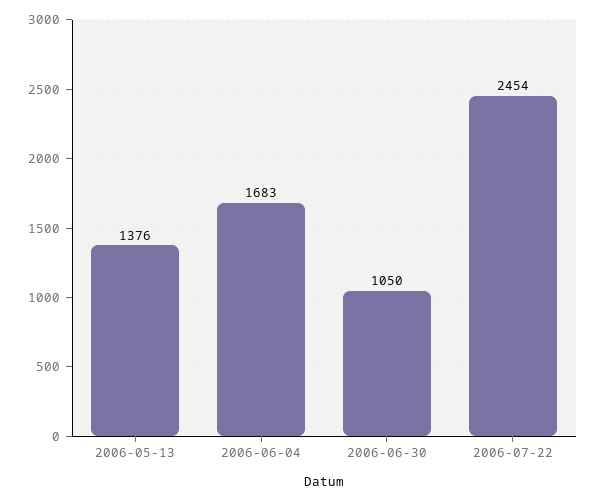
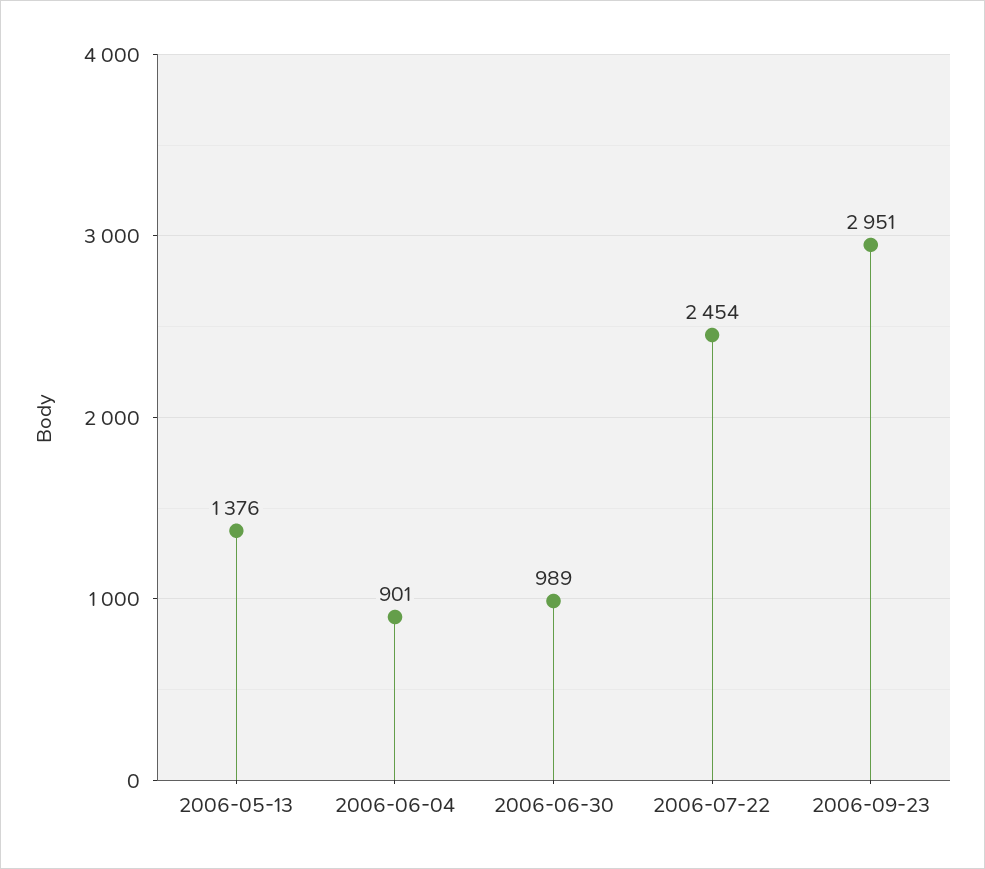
2006-06-04: 1683 -> 901
2006-06-30: 1050 -> 989
2006-09-23: none -> 2951

